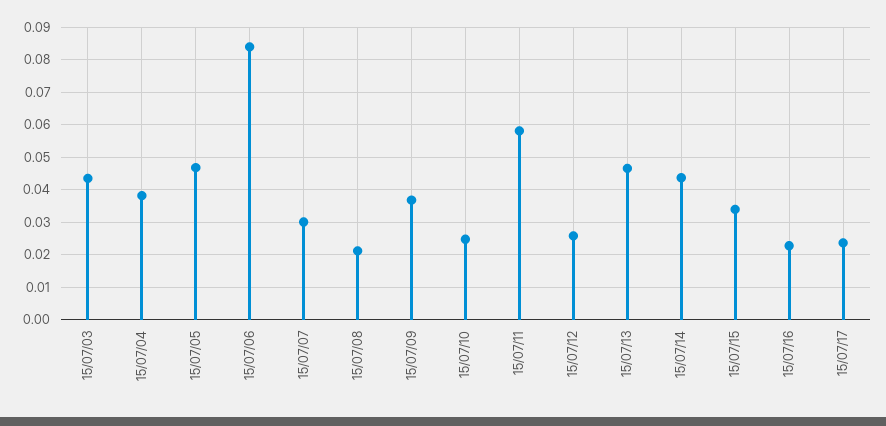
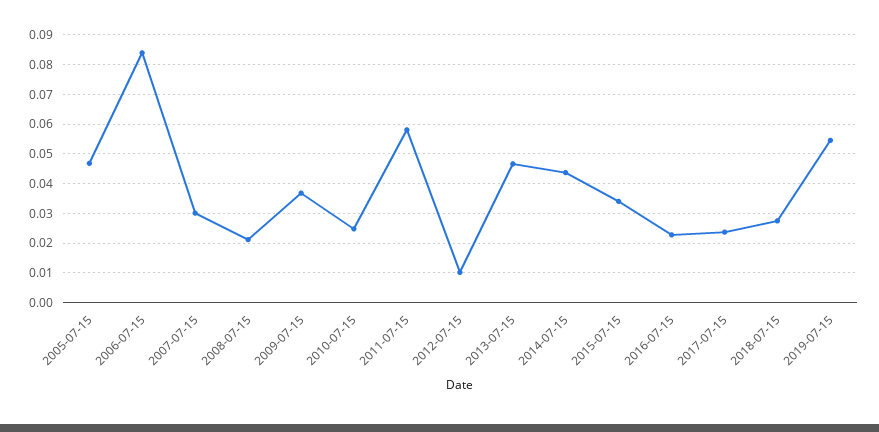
15/07/03: 0.044 -> none
15/07/04: 0.038 -> none
15/07/12: 0.026 -> 0.01
2018-07-15: none -> 0.0275
2019-07-15: none -> 0.055

